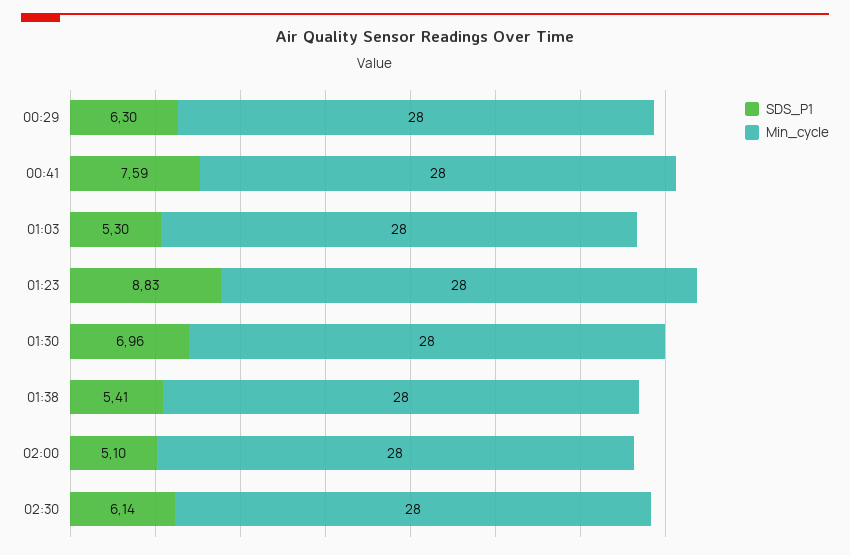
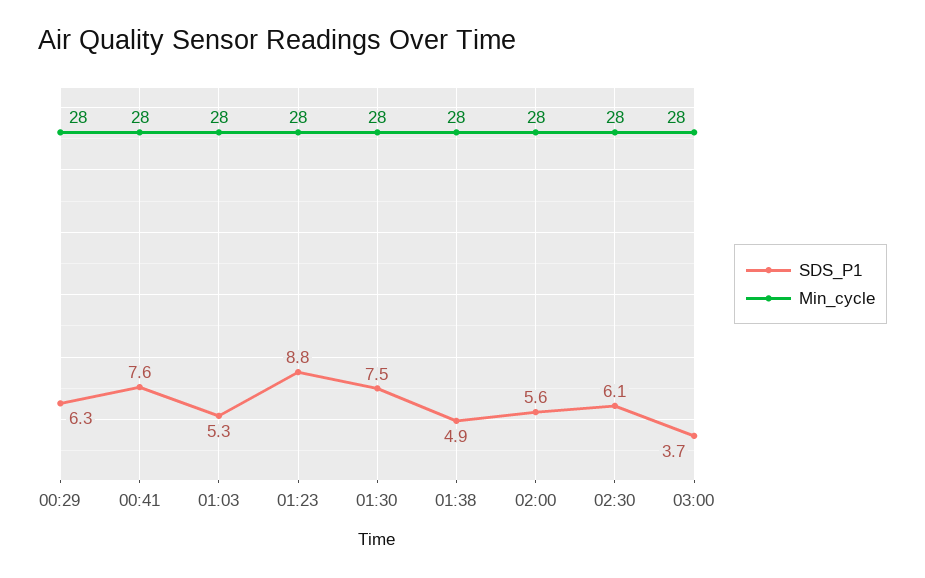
SDS_P1, 01:30: 6.96 -> 7.5
SDS_P1, 01:38: 5.41 -> 4.9
SDS_P1, 02:00: 5.1 -> 5.6
SDS_P1, 03:00: none -> 3.7
Min_cycle, 03:00: none -> 28

